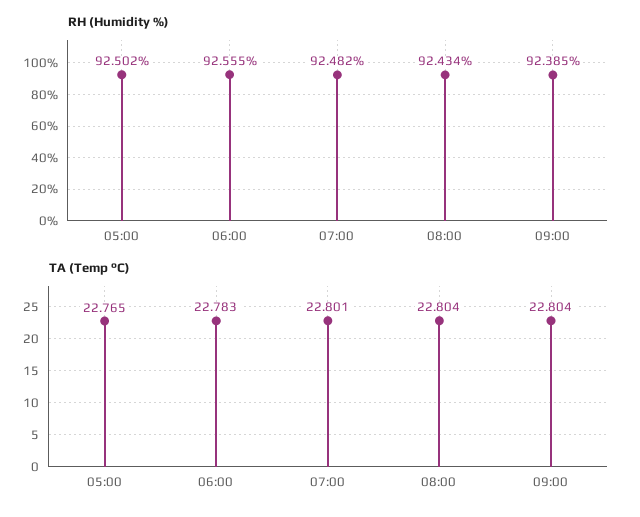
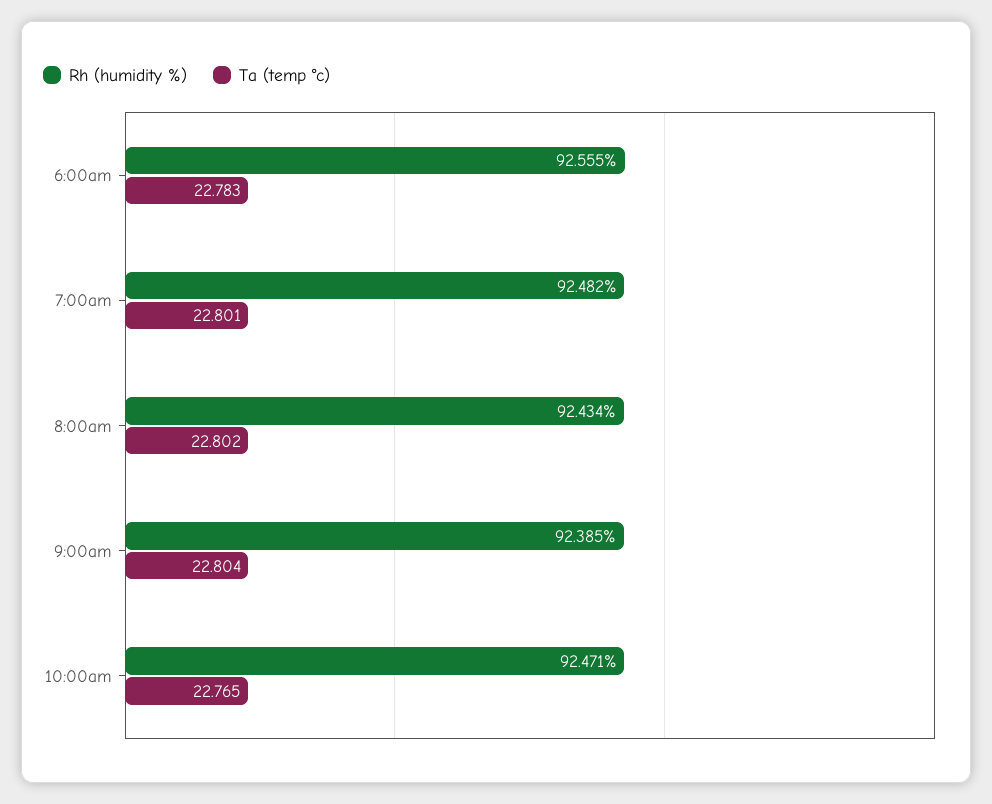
RH (Humidity %), 05:00: 92.502 -> none
TA (Temp °C), 05:00: 22.765 -> none
TA (Temp °C), 08:00: 22.804 -> 22.802
RH (Humidity %), 10:00am: none -> 92.471
TA (Temp °C), 10:00am: none -> 22.765

